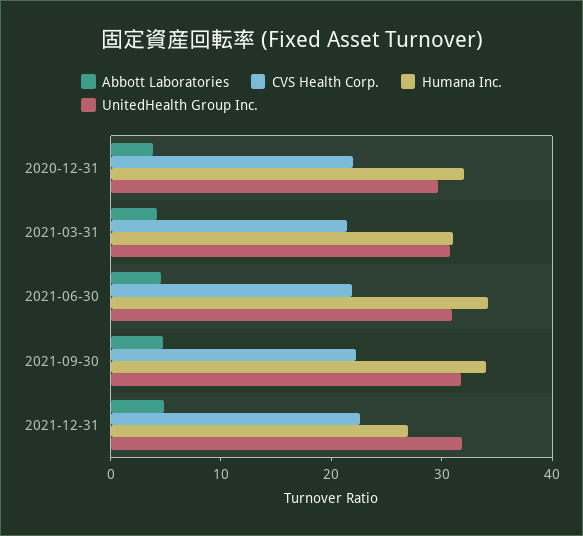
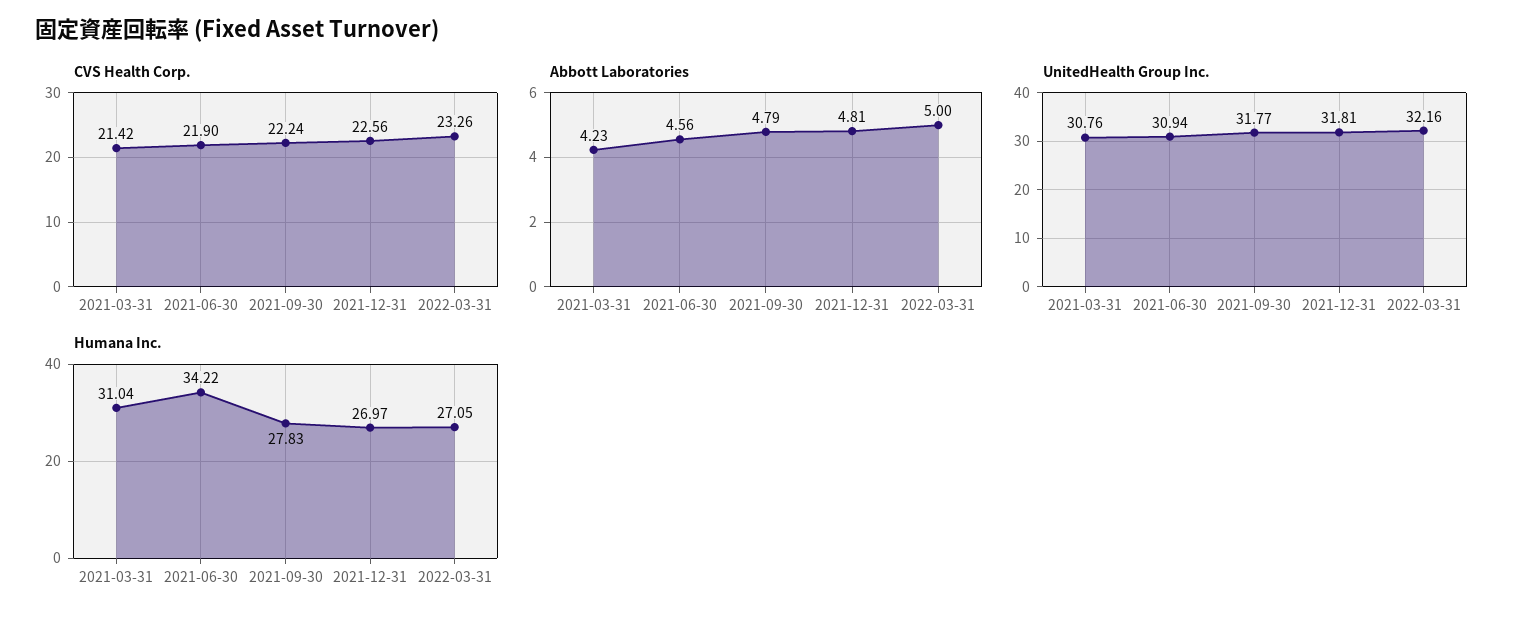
Abbott Laboratories, 2020-12-31: 4 -> none
CVS Health Corp., 2020-12-31: 22 -> none
Humana Inc., 2020-12-31: 32 -> none
UnitedHealth Group Inc., 2020-12-31: 30 -> none
Humana Inc., 2021-09-30: 34 -> 27.83
CVS Health Corp., 2022-03-31: none -> 23.26
Abbott Laboratories, 2022-03-31: none -> 5
UnitedHealth Group Inc., 2022-03-31: none -> 32.16
Humana Inc., 2022-03-31: none -> 27.05

